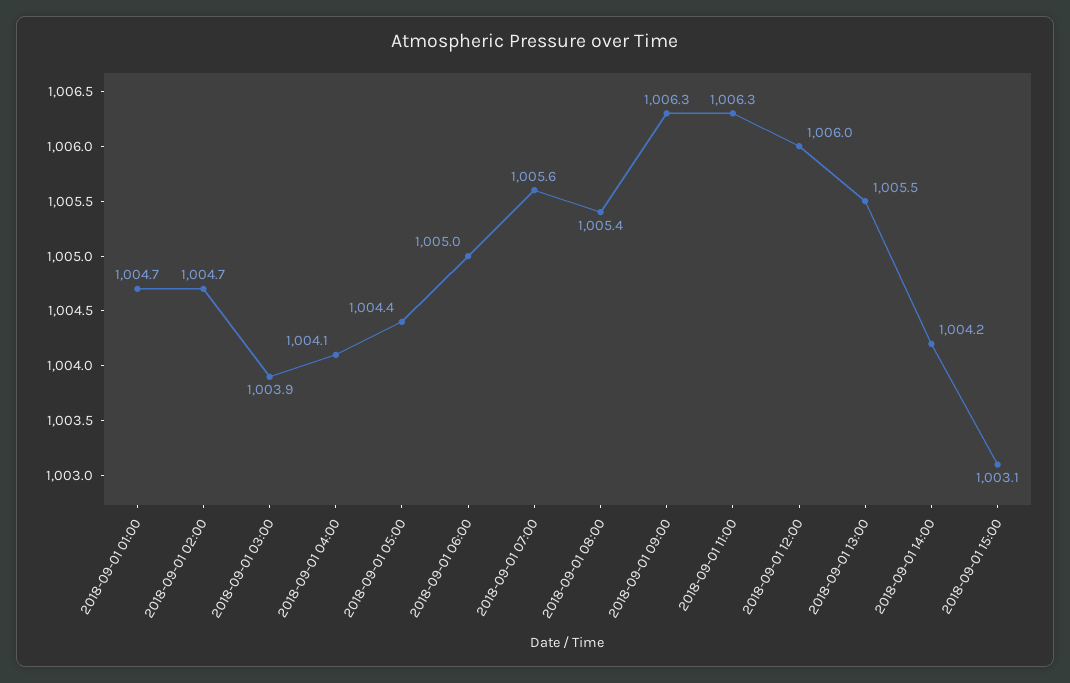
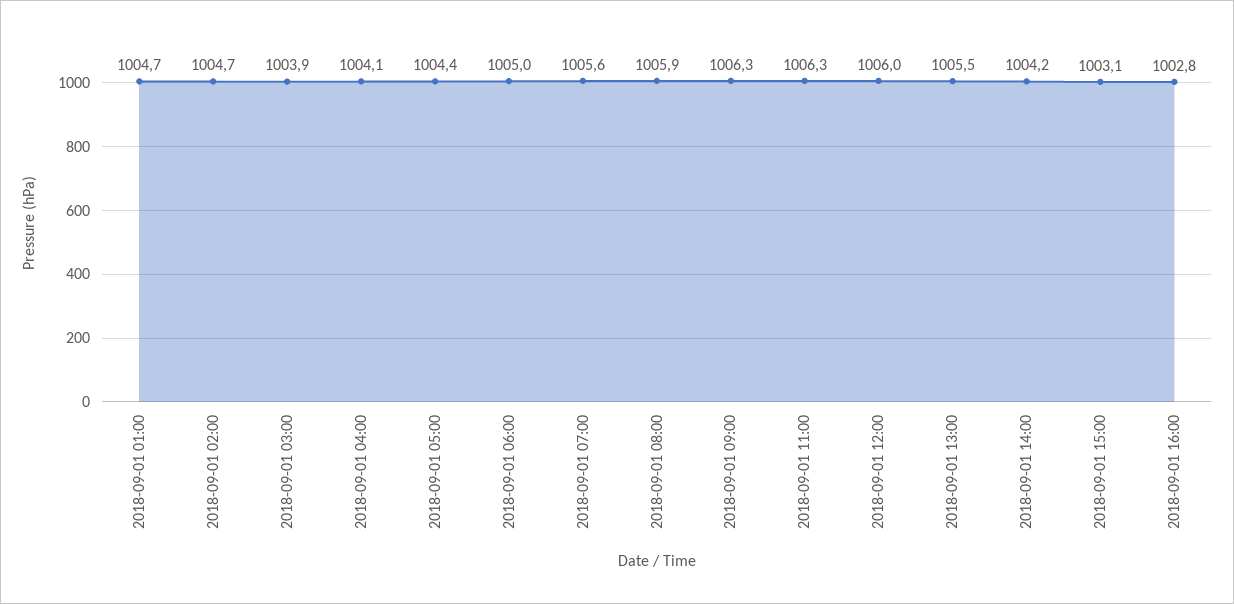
2018-09-01 08:00: 1005.4 -> 1005.9
2018-09-01 16:00: none -> 1002.8

